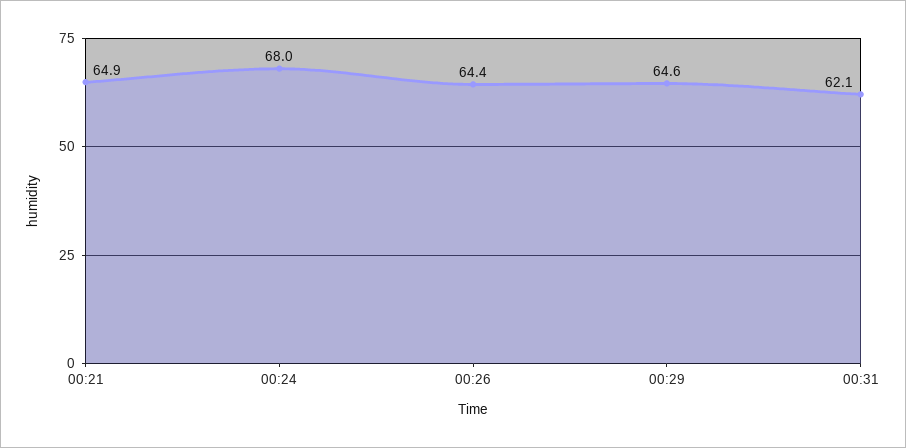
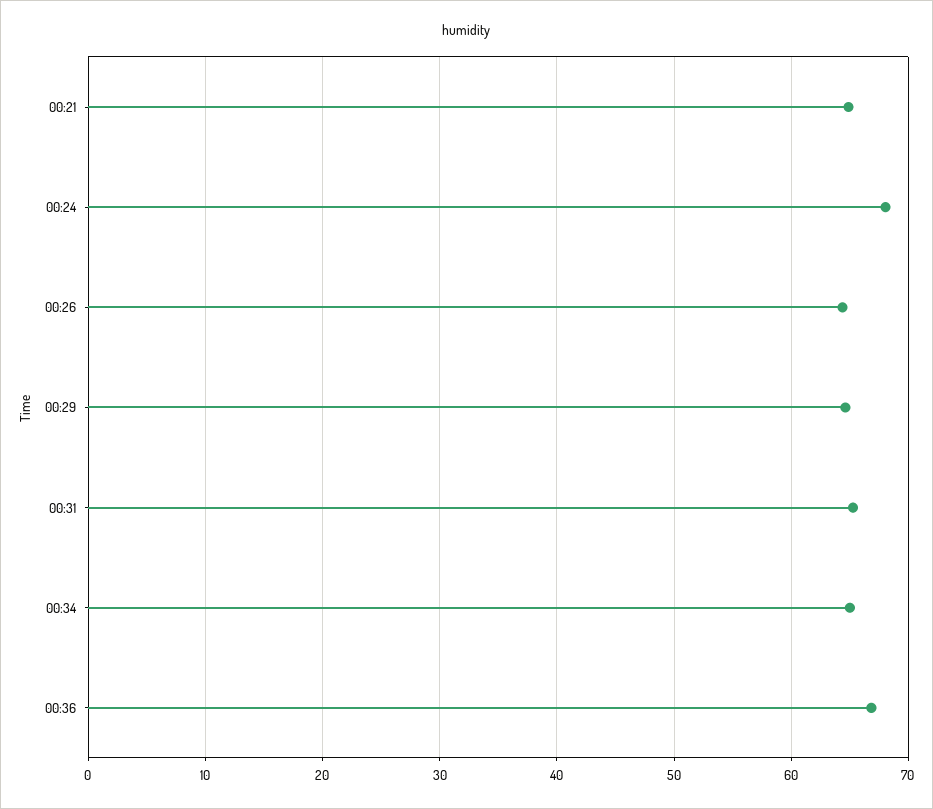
00:31: 62.1 -> 65
00:34: none -> 65
00:36: none -> 67

